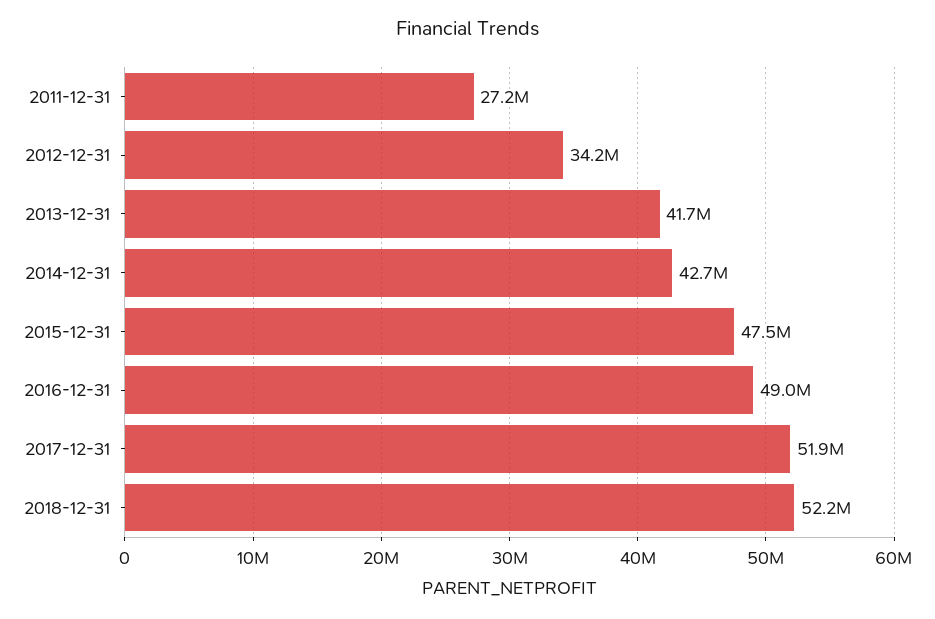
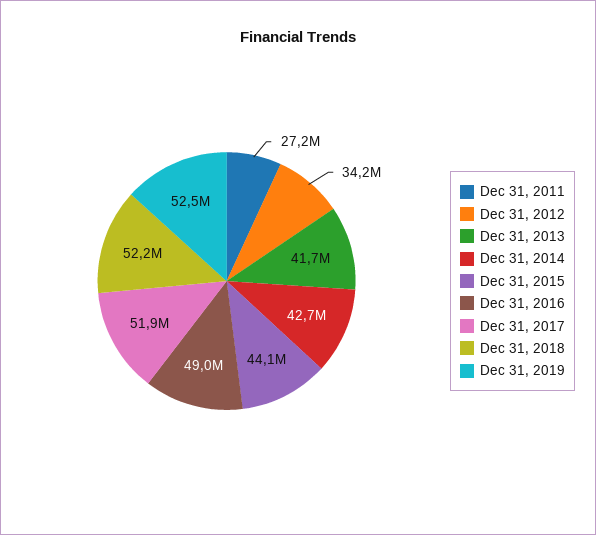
2015-12-31: 47500000 -> 44100000
Dec 31, 2019: none -> 52500000

